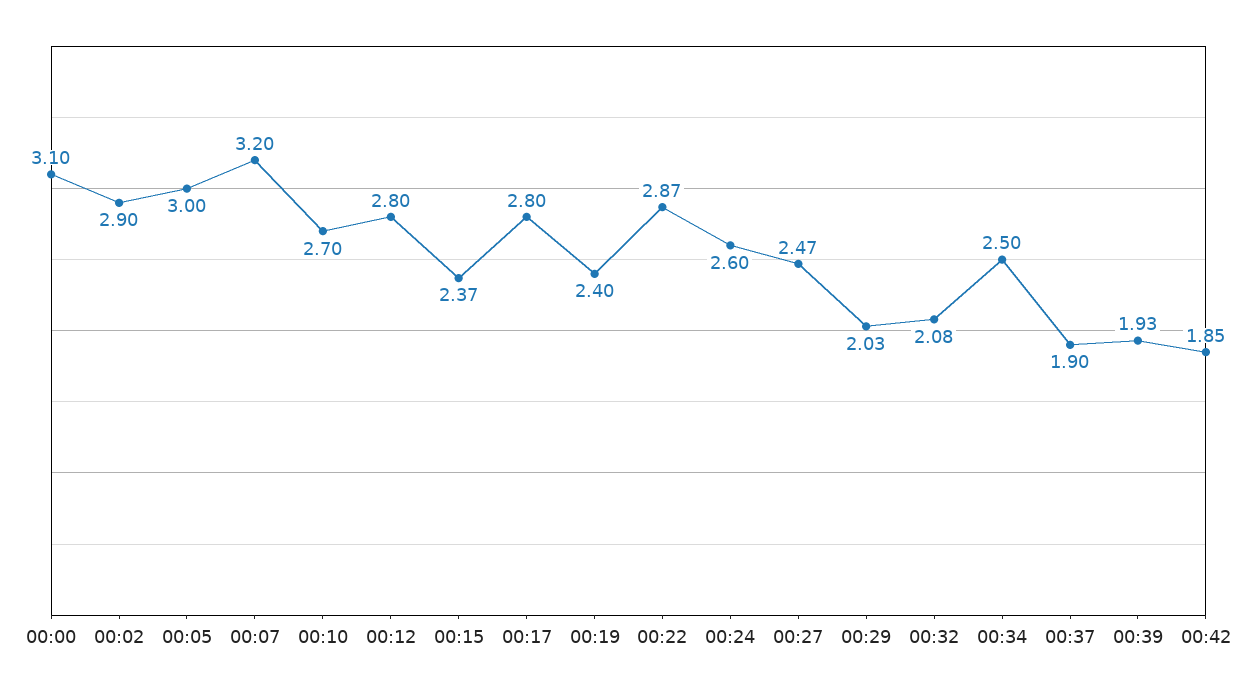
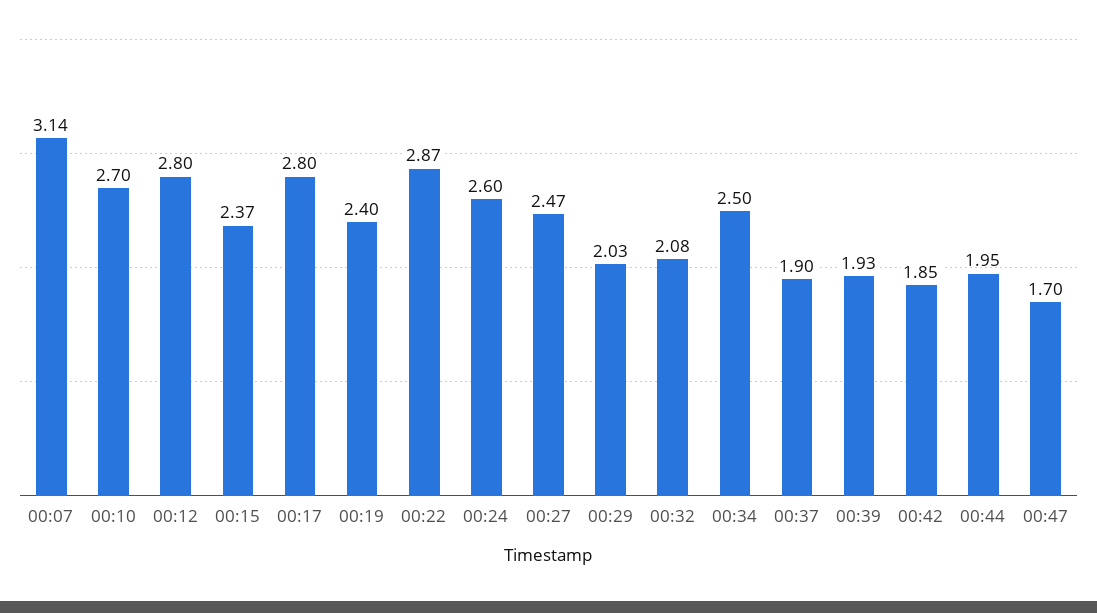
00:00: 3.1 -> none
00:02: 2.9 -> none
00:05: 3 -> none
00:07: 3.2 -> 3.14
00:44: none -> 1.95
00:47: none -> 1.7

